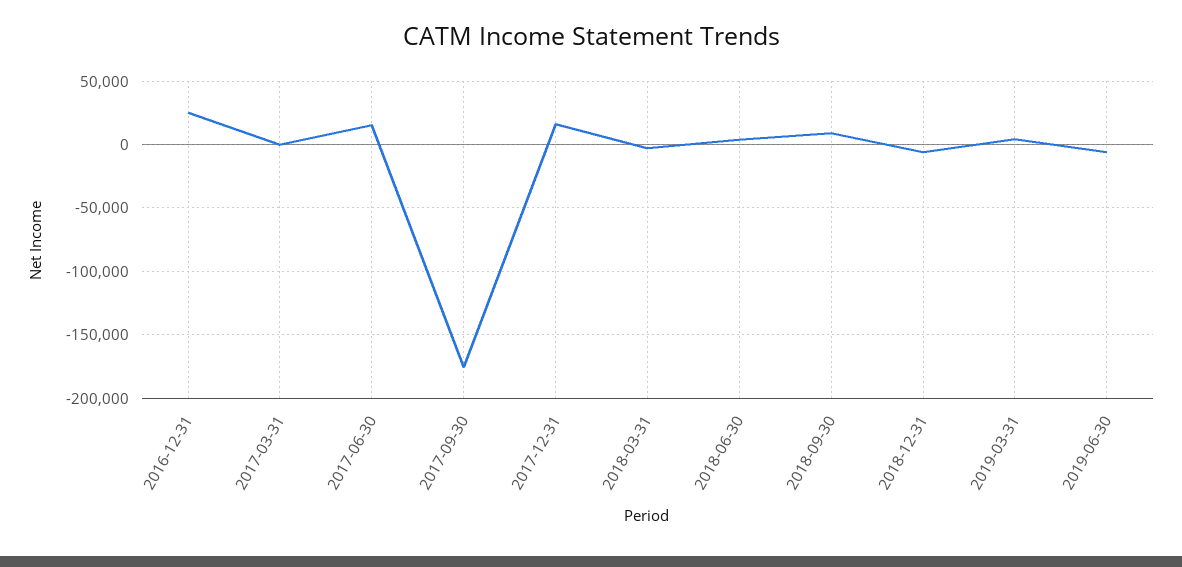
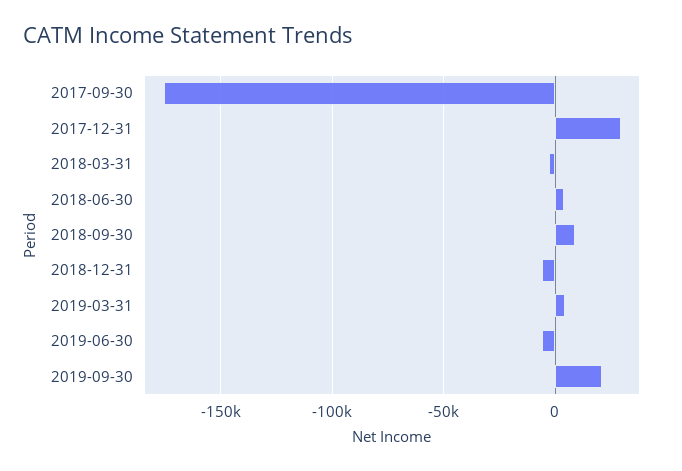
2016-12-31: 25000 -> none
2017-03-31: 0 -> none
2017-06-30: 15000 -> none
2017-12-31: 15000 -> 30000
2019-09-30: none -> 20000

